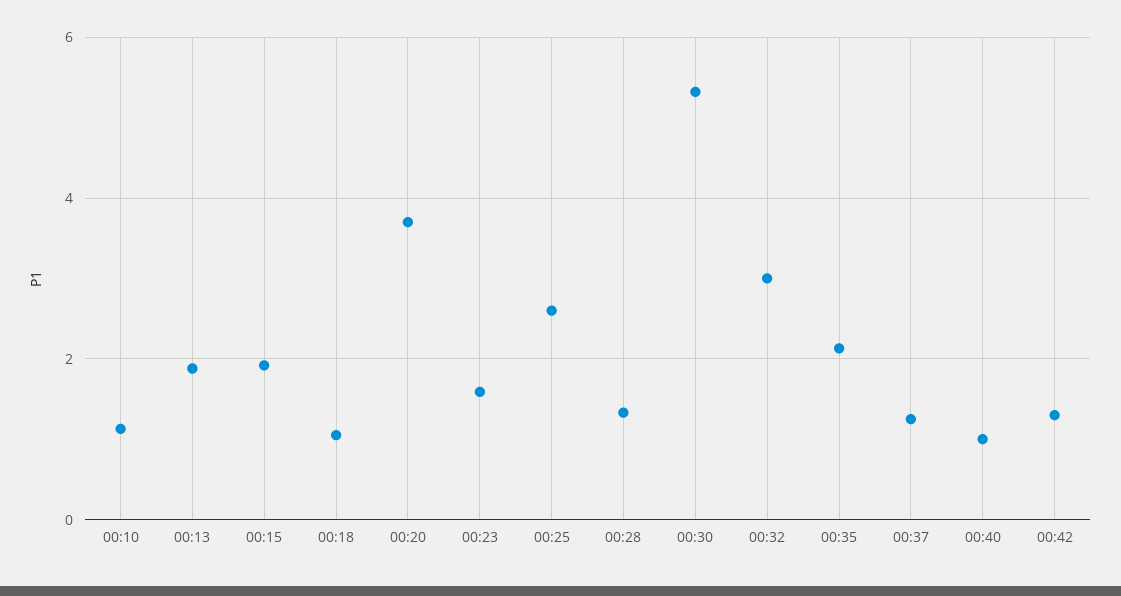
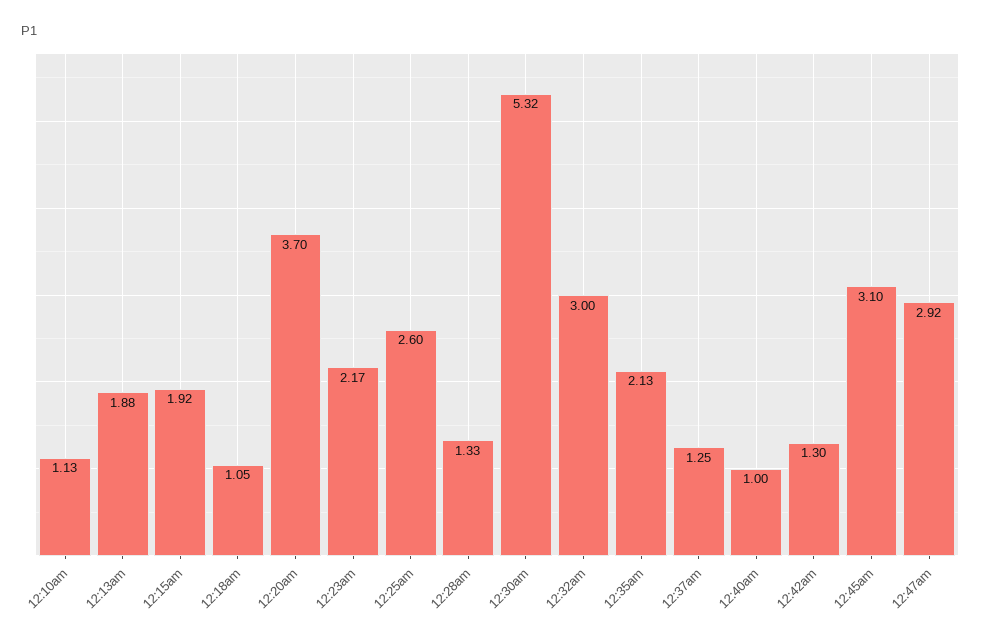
00:23: 1.6 -> 2.17
12:45am: none -> 3.1
12:47am: none -> 2.92

